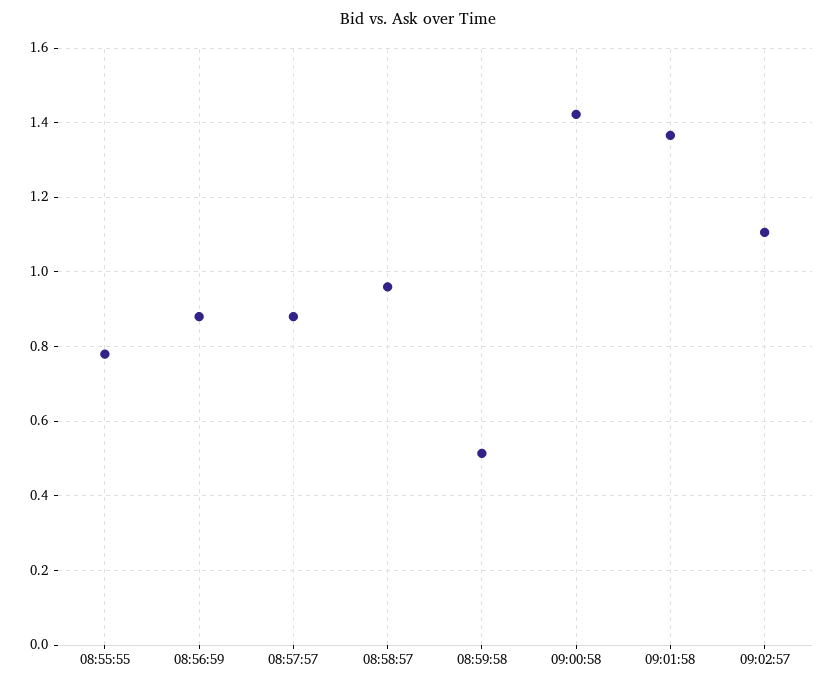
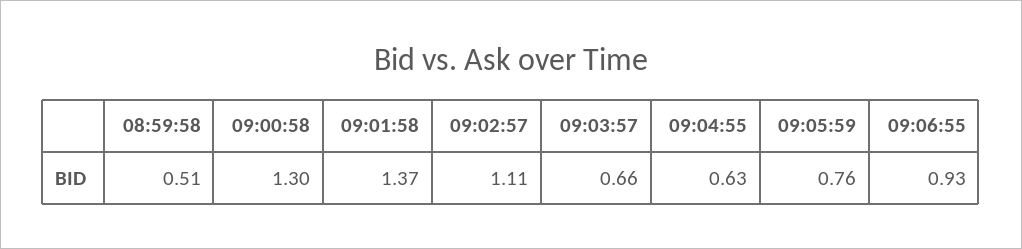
08:55:55: 0.78 -> none
08:56:59: 0.88 -> none
08:57:57: 0.88 -> none
08:58:57: 0.96 -> none
09:00:58: 1.42 -> 1.3
09:03:57: none -> 0.66
09:04:55: none -> 0.63
09:05:59: none -> 0.76
09:06:55: none -> 0.93

